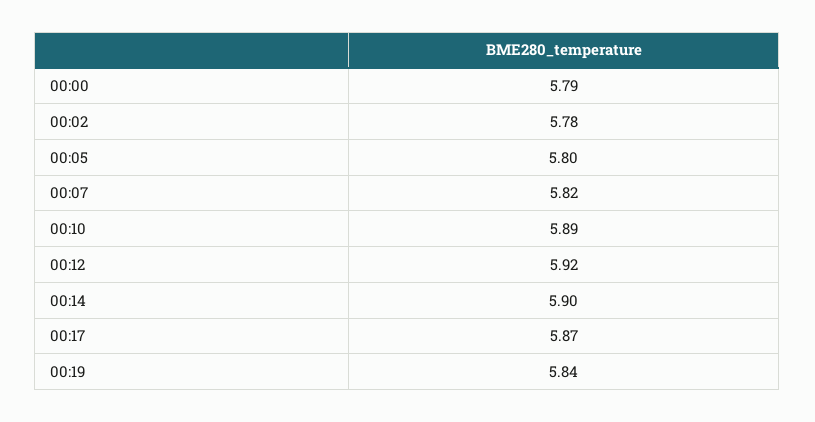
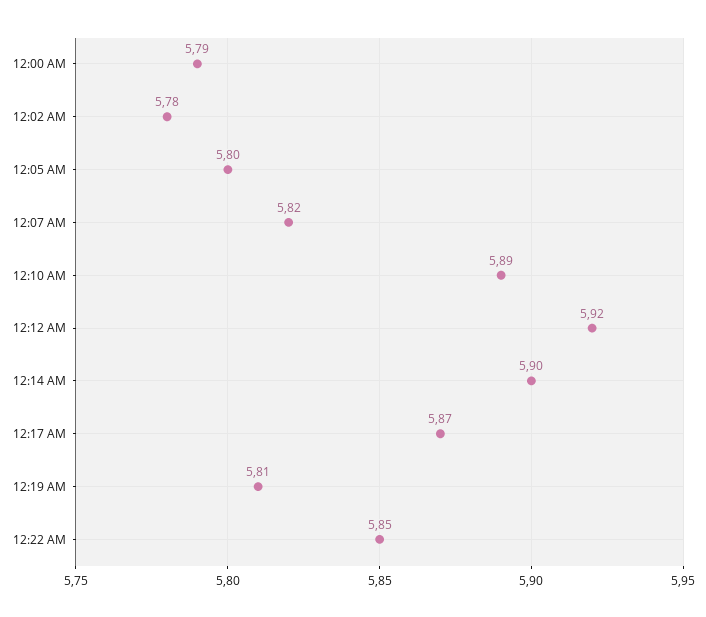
00:19: 5.84 -> 5.81
12:22 AM: none -> 5.85

